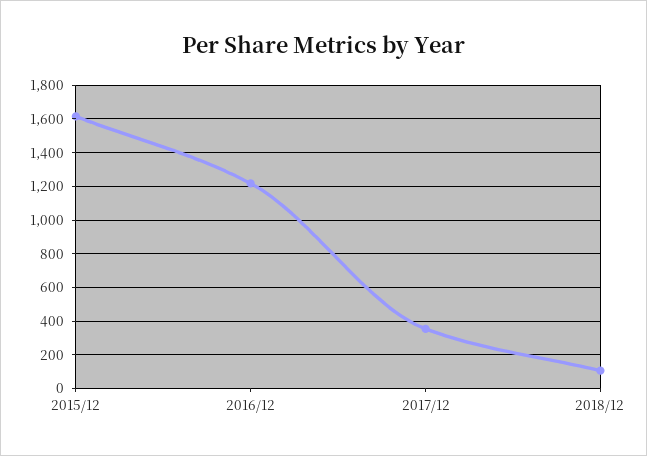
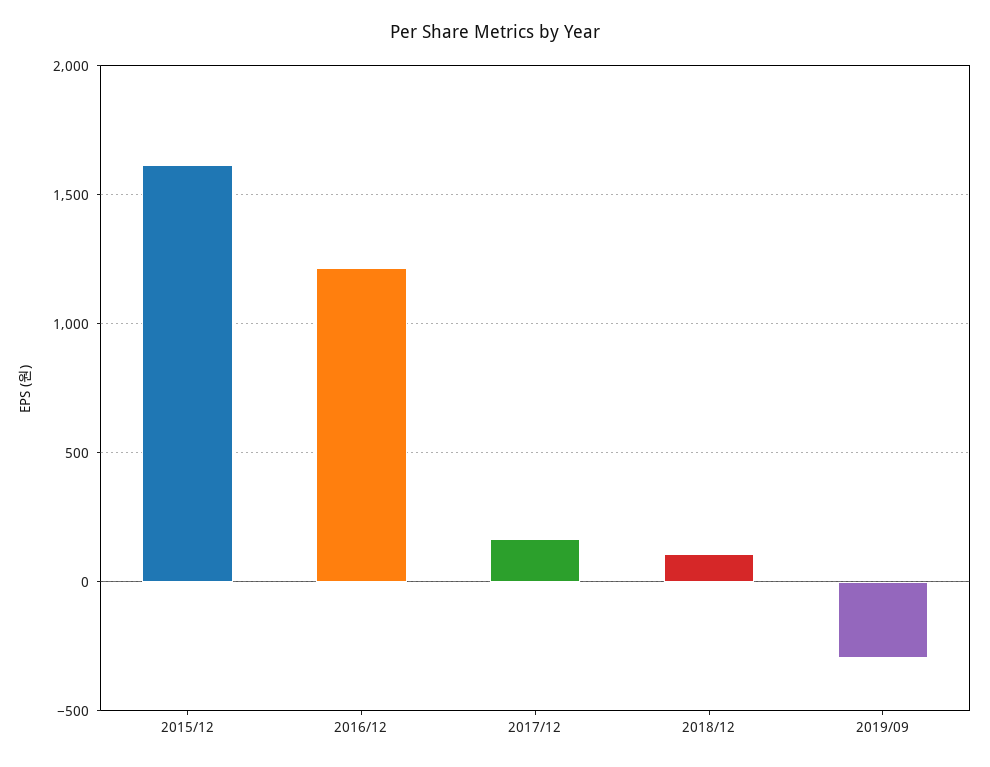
2017/12: 350 -> 150
2019/09: none -> -300

